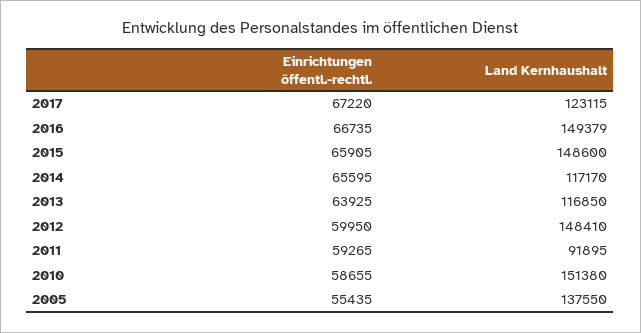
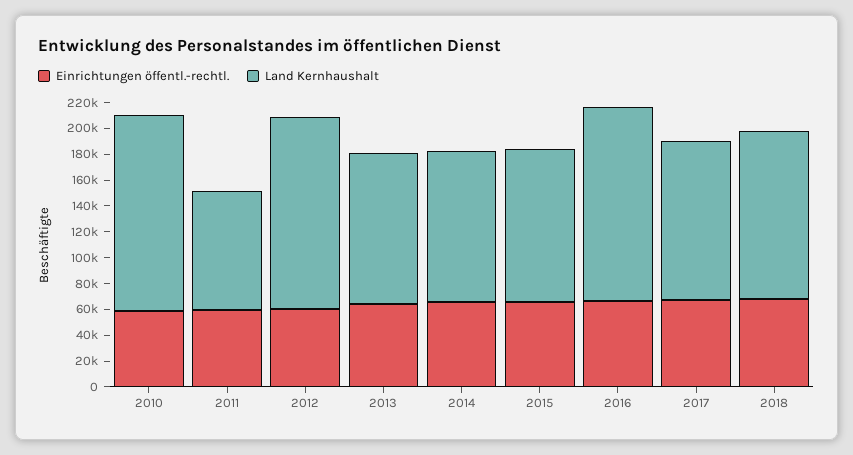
Land Kernhaushalt, 2015: 148600 -> 120000
Einrichtungen öffentl.-rechtl., 2005: 55435 -> none
Land Kernhaushalt, 2005: 137550 -> none
Einrichtungen öffentl.-rechtl., 2018: none -> 70000
Land Kernhaushalt, 2018: none -> 130000

